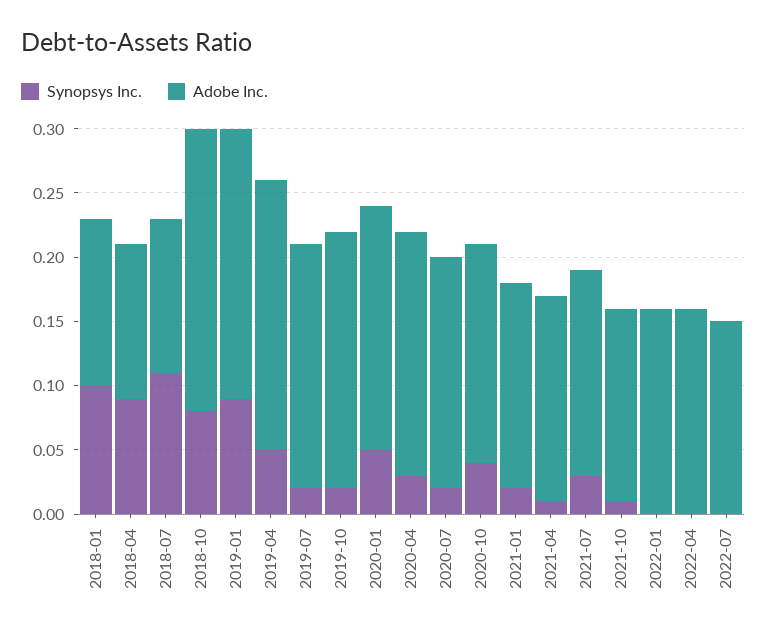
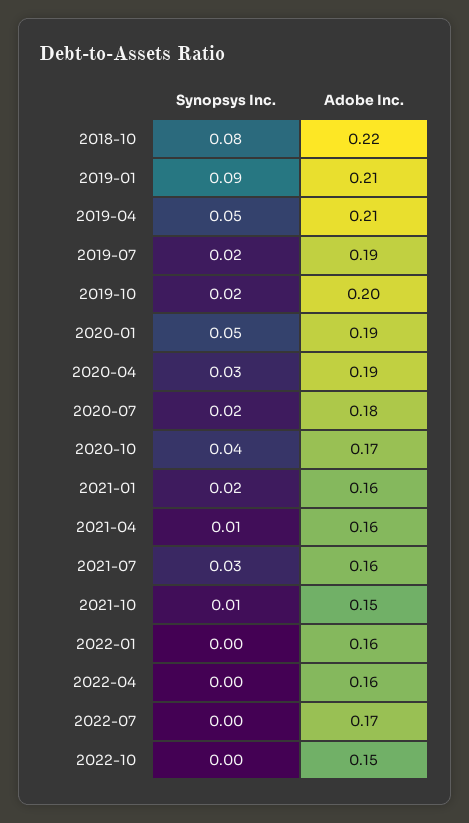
Synopsys Inc., 2018-01: 0.1 -> none
Adobe Inc., 2018-01: 0.13 -> none
Synopsys Inc., 2018-04: 0.09 -> none
Adobe Inc., 2018-04: 0.12 -> none
Synopsys Inc., 2018-07: 0.11 -> none
Adobe Inc., 2018-07: 0.12 -> none
Adobe Inc., 2022-07: 0.15 -> 0.17
Synopsys Inc., 2022-10: none -> 0
Adobe Inc., 2022-10: none -> 0.15

